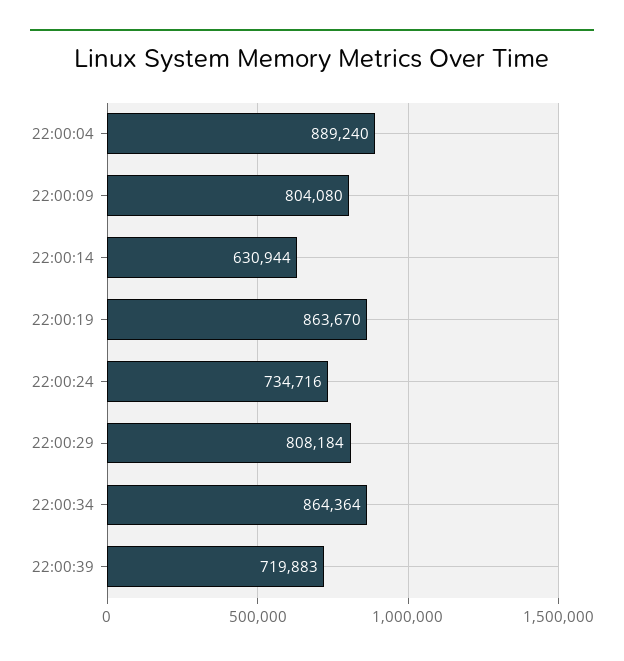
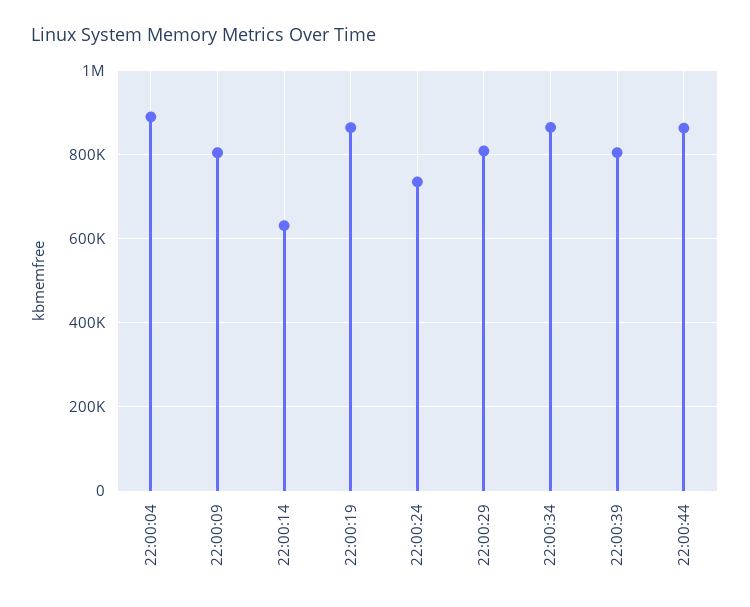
22:00:39: 719883 -> 800000
22:00:44: none -> 860000

